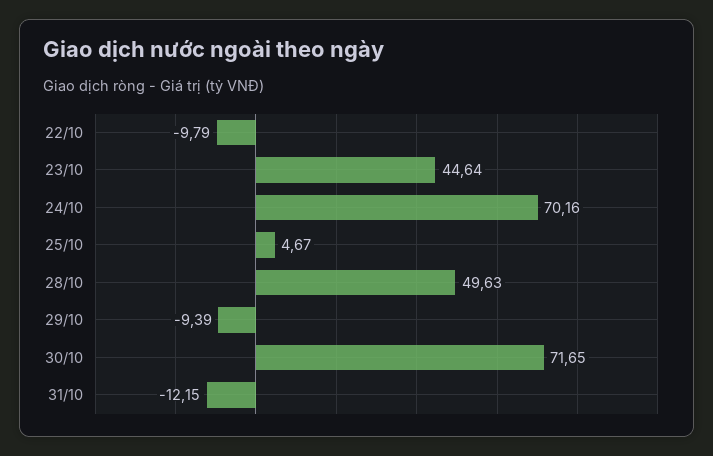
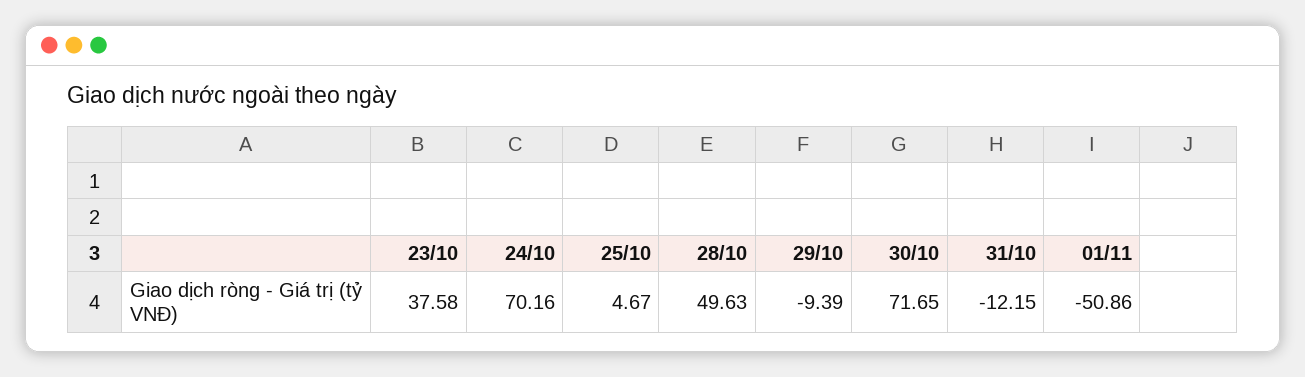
22/10: -9.79 -> none
23/10: 44.64 -> 37.58
01/11: none -> -50.86

